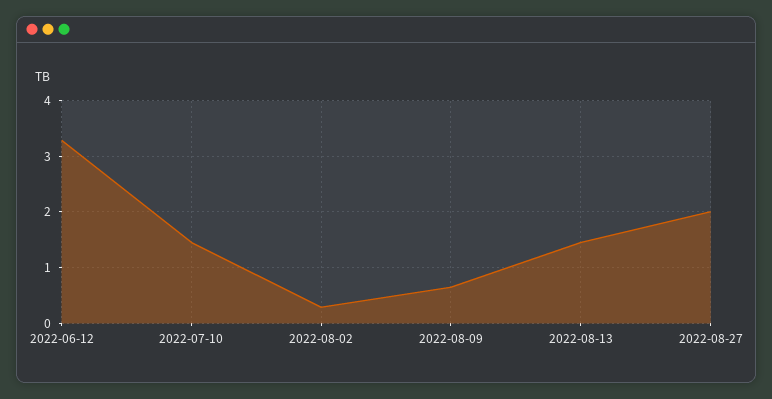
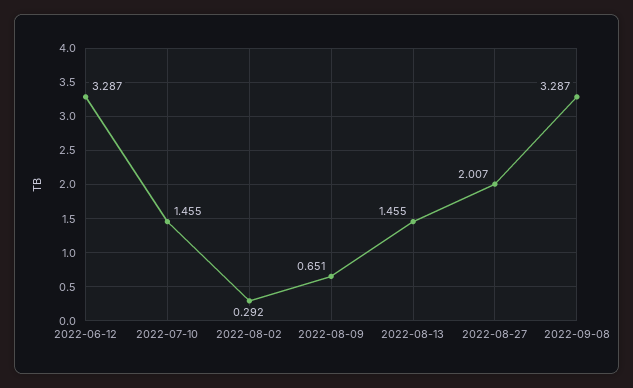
2022-09-08: none -> 3.287

